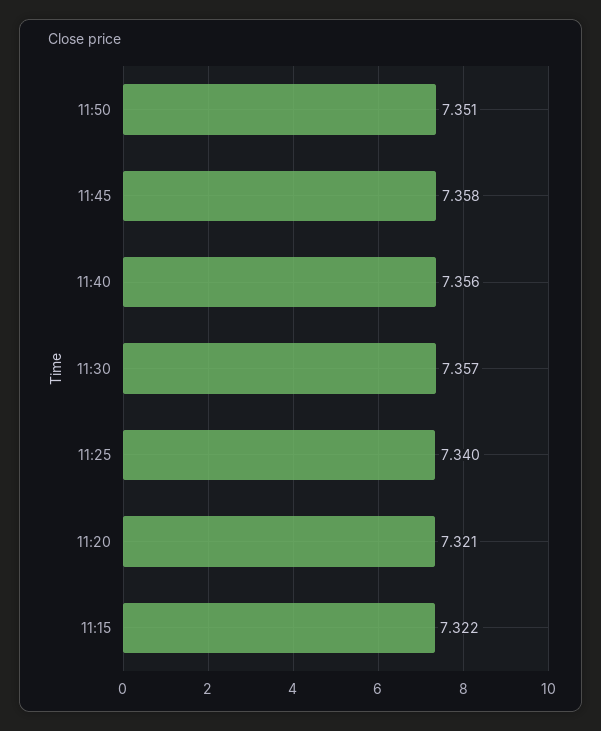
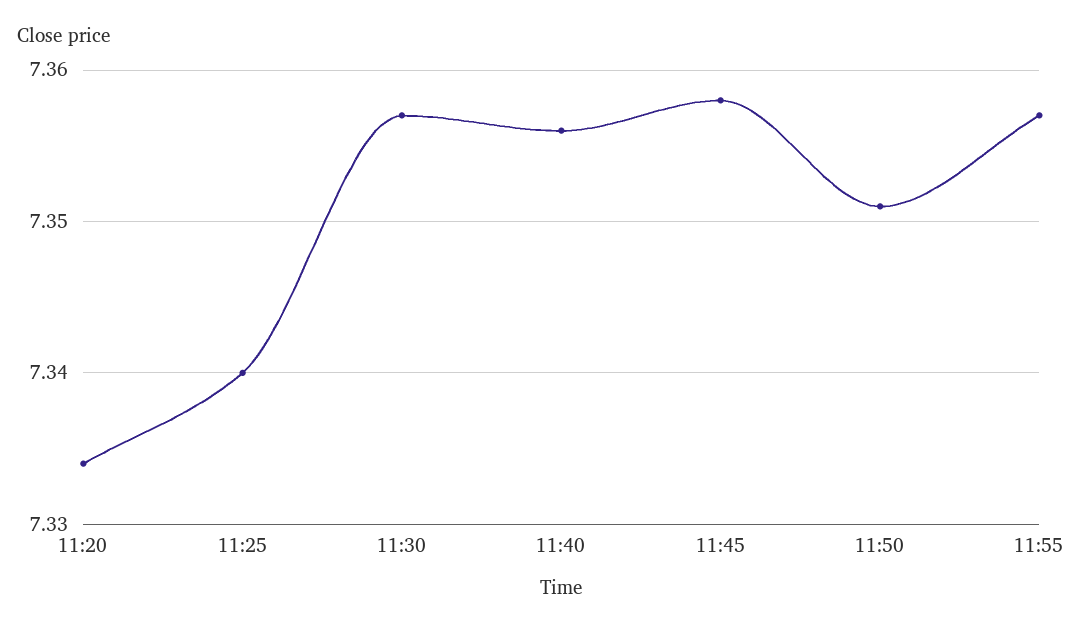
11:20: 7.321 -> 7.334
11:15: 7.322 -> none
11:55: none -> 7.357

